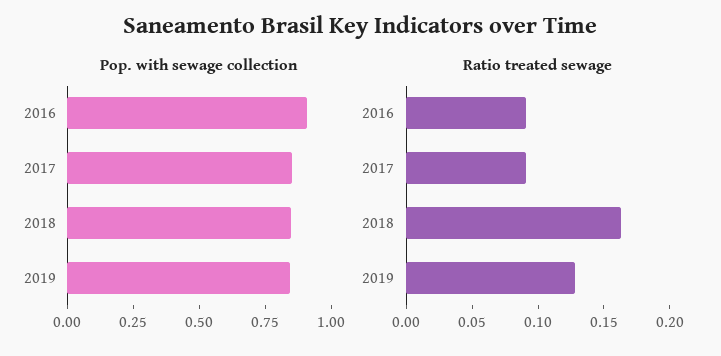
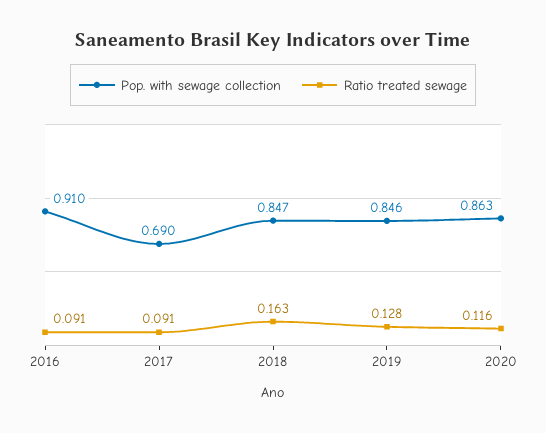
Pop. with sewage collection, 2017: 0.85 -> 0.69
Pop. with sewage collection, 2020: none -> 0.863
Ratio treated sewage, 2020: none -> 0.116

